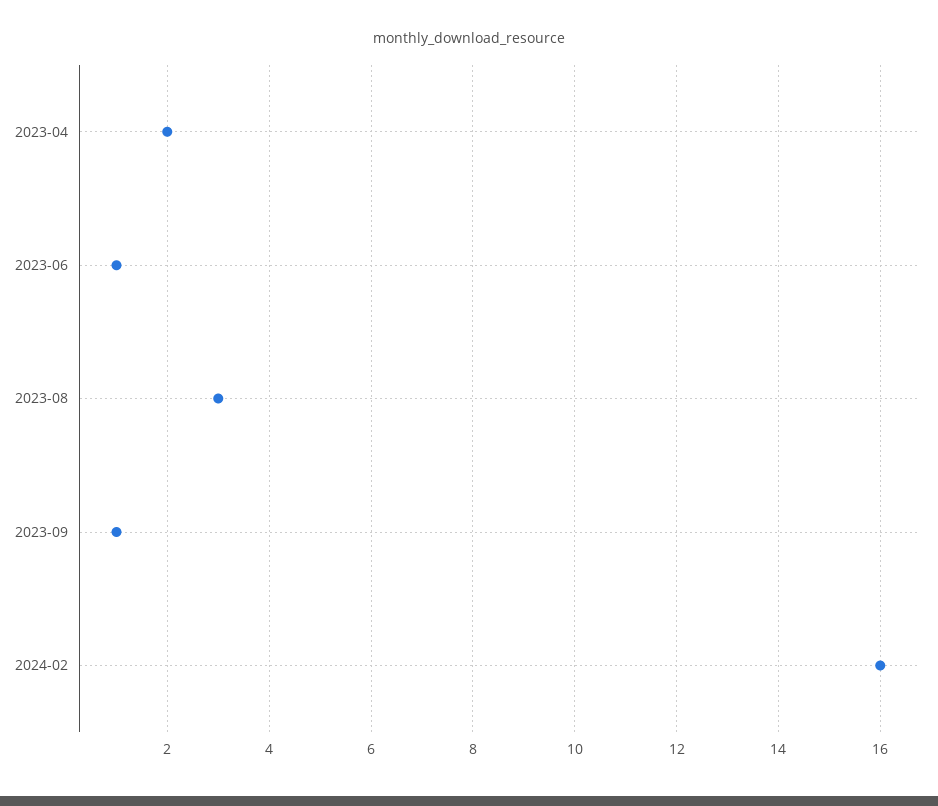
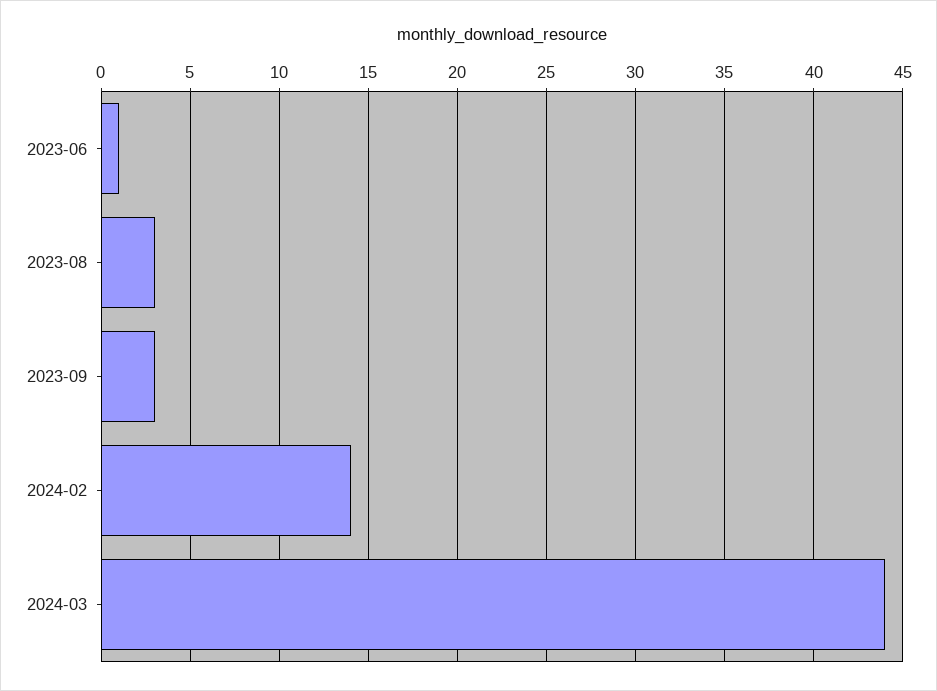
2023-04: 2 -> none
2023-09: 1 -> 3
2024-02: 16 -> 14
2024-03: none -> 44

